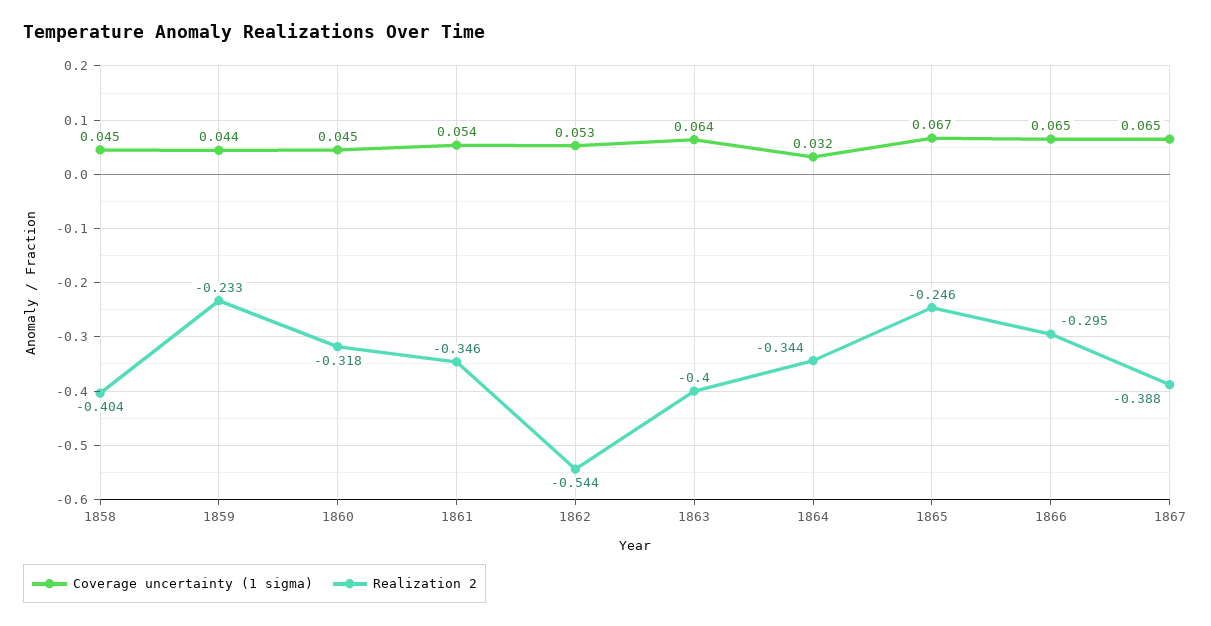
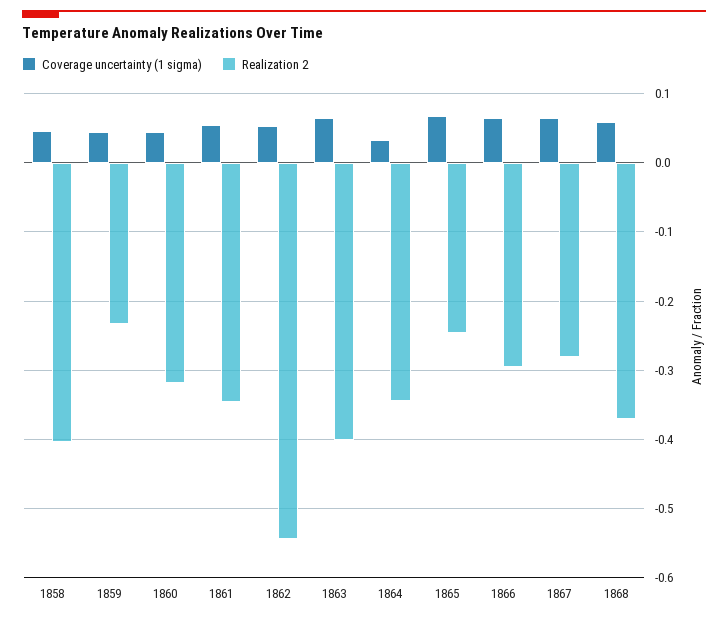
Realization 2, 1867: -0.388 -> -0.28
Coverage uncertainty (1 sigma), 1868: none -> 0.06
Realization 2, 1868: none -> -0.37

